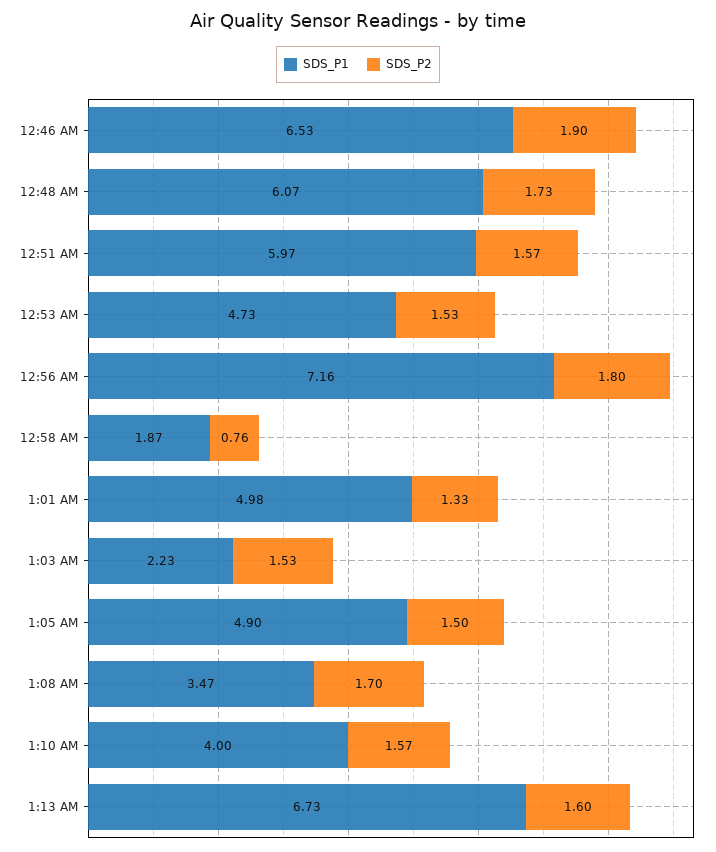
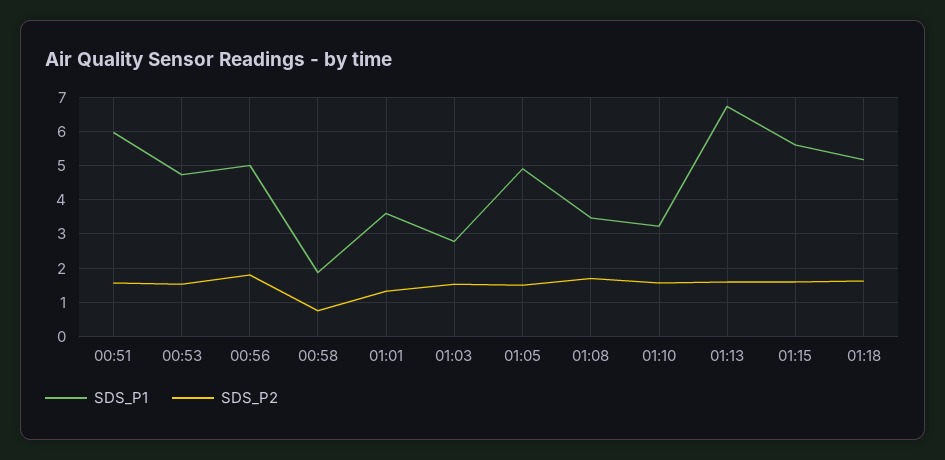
SDS_P1, 12:46 AM: 6.53 -> none
SDS_P2, 12:46 AM: 1.9 -> none
SDS_P1, 12:48 AM: 6.07 -> none
SDS_P2, 12:48 AM: 1.73 -> none
SDS_P1, 12:56 AM: 7.16 -> 5
SDS_P1, 1:01 AM: 4.98 -> 3.6
SDS_P1, 1:03 AM: 2.23 -> 2.8
SDS_P1, 1:10 AM: 4 -> 3.2
SDS_P1, 01:15: none -> 5.6
SDS_P2, 01:15: none -> 1.6
SDS_P1, 01:18: none -> 5.2
SDS_P2, 01:18: none -> 1.6

